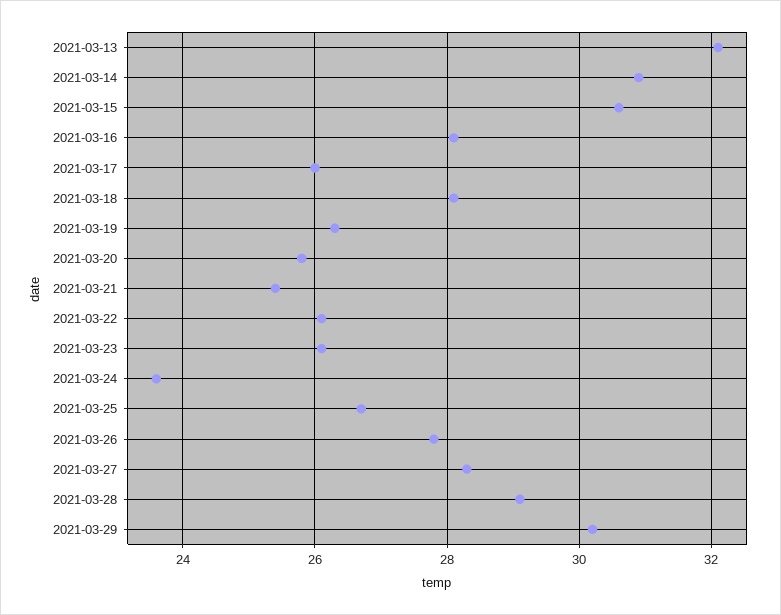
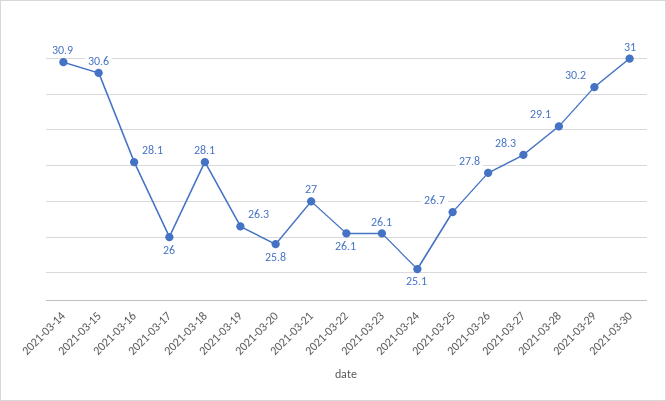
2021-03-13: 32 -> none
2021-03-21: 25.5 -> 27
2021-03-24: 23.5 -> 25.1
2021-03-30: none -> 31

